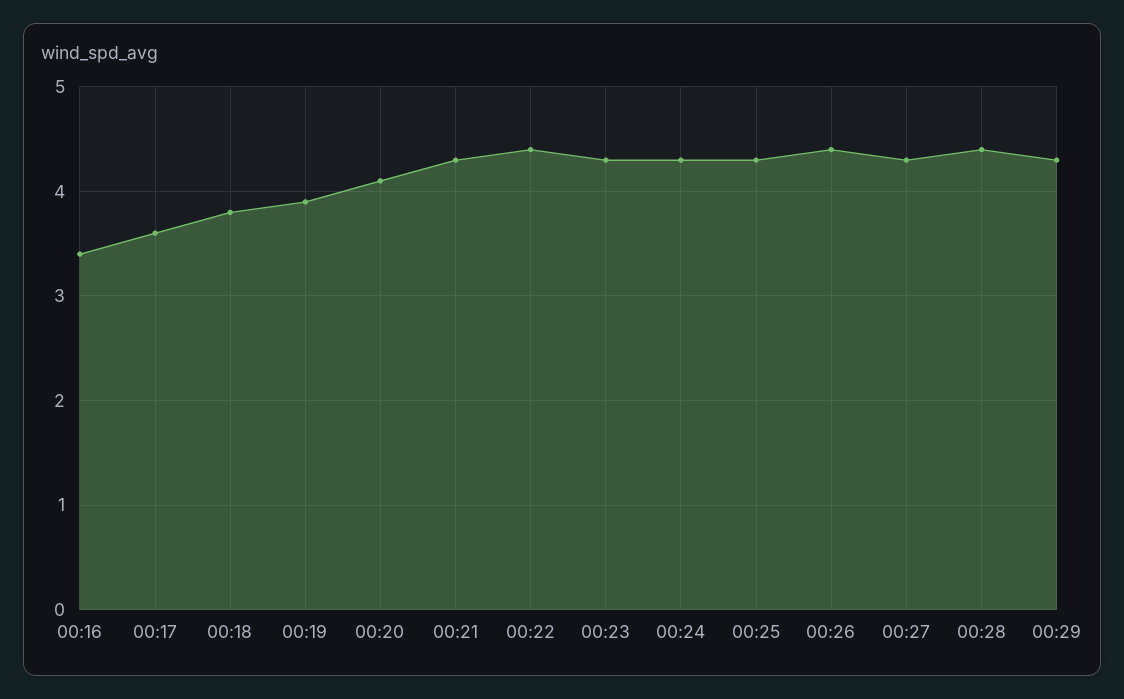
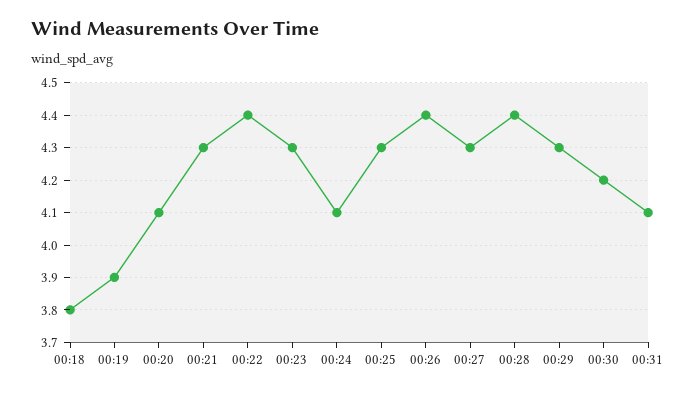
00:16: 3.4 -> none
00:17: 3.6 -> none
00:24: 4.3 -> 4.1
00:30: none -> 4.2
00:31: none -> 4.1

